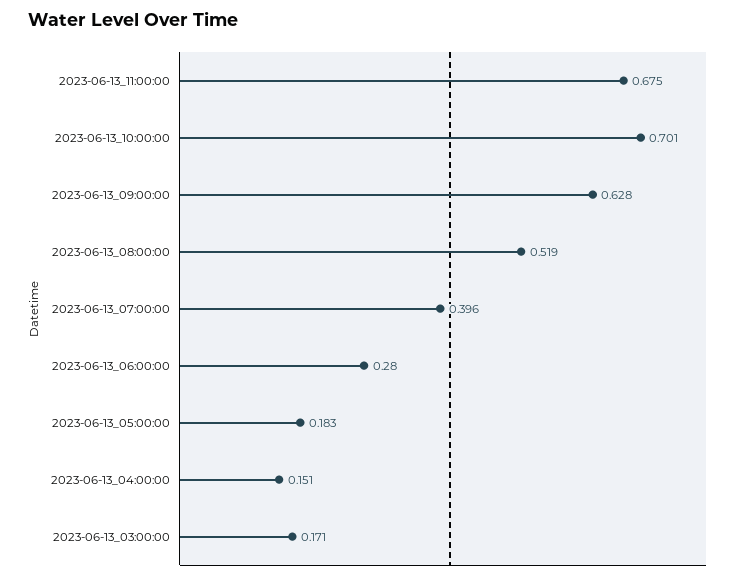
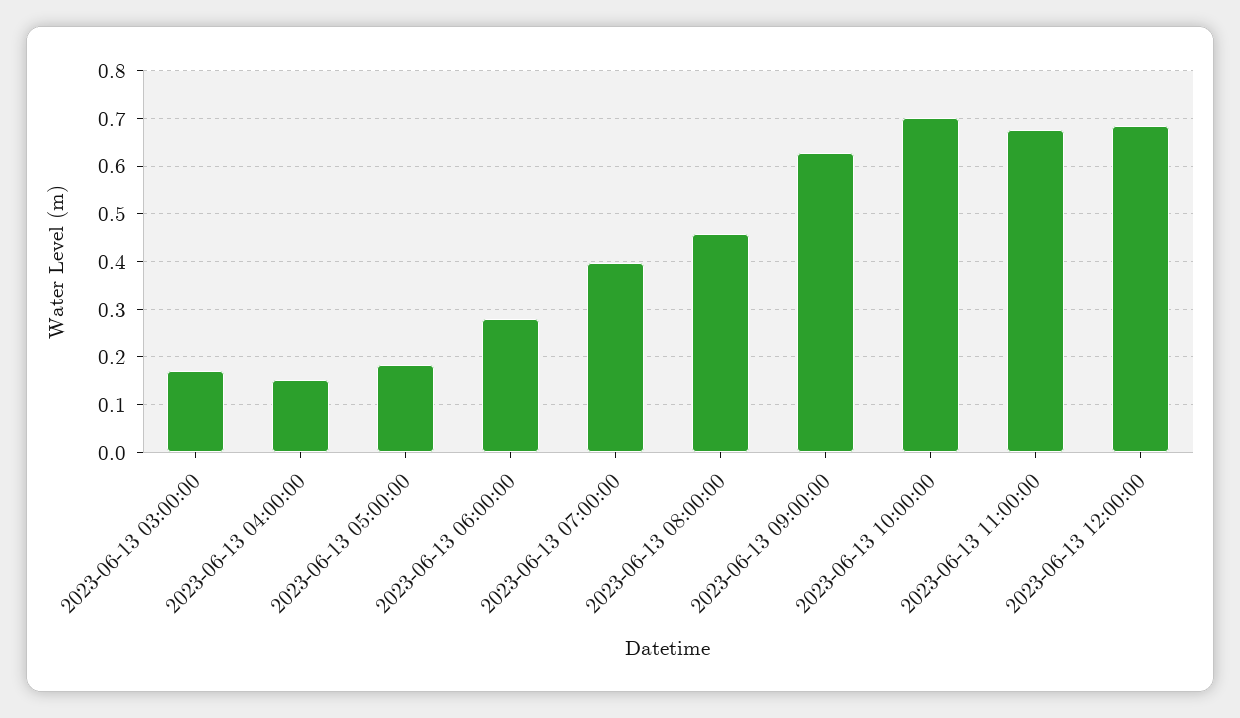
2023-06-13_08:00:00: 0.519 -> 0.46
2023-06-13 12:00:00: none -> 0.68

